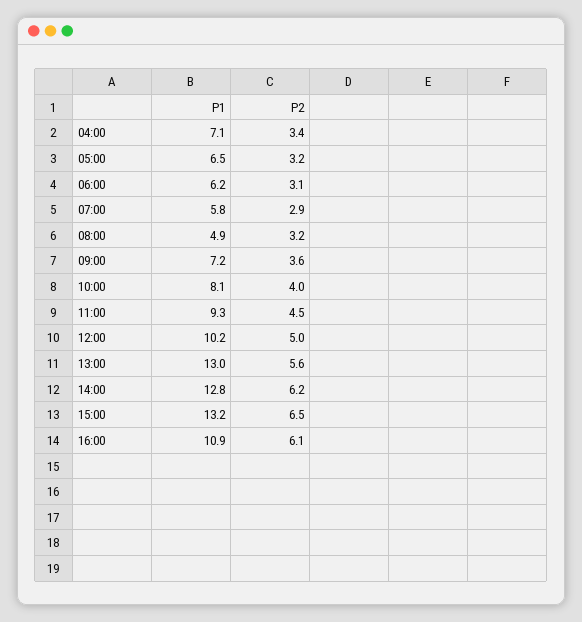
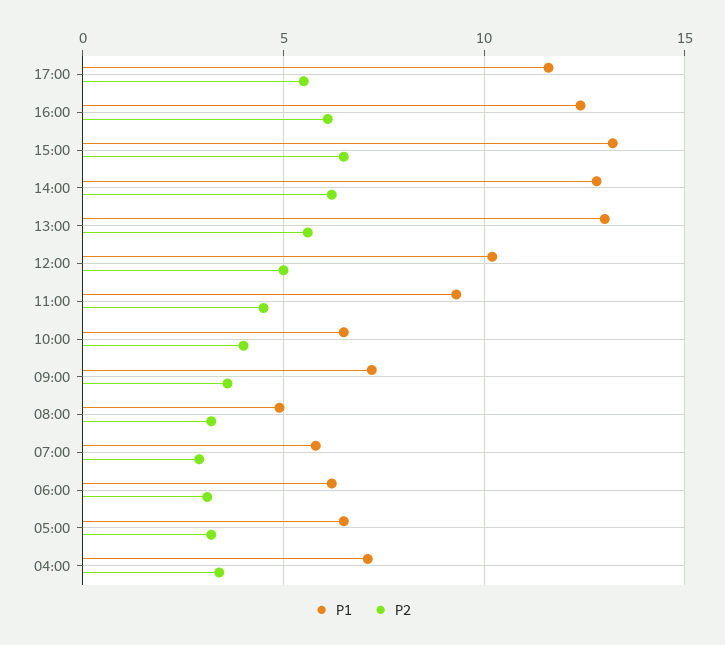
P1, 10:00: 8.1 -> 6.5
P1, 16:00: 10.9 -> 12.5
P1, 17:00: none -> 11.5
P2, 17:00: none -> 5.5

